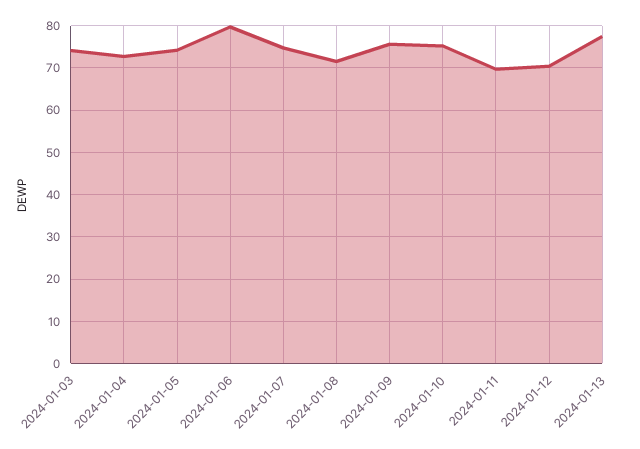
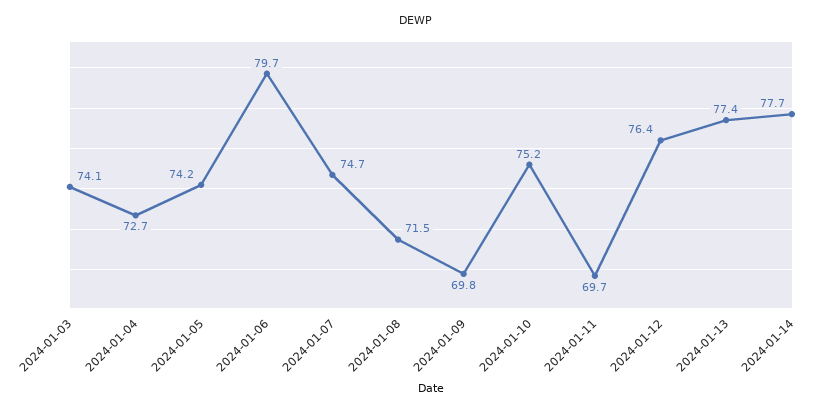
2024-01-09: 76 -> 69.8
2024-01-12: 70 -> 76.4
2024-01-14: none -> 77.7

